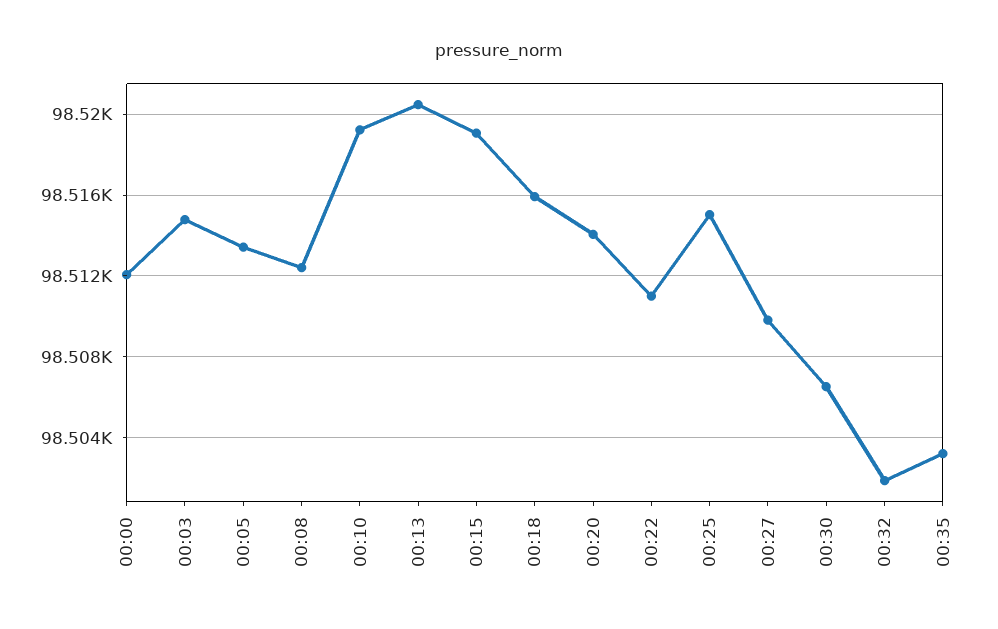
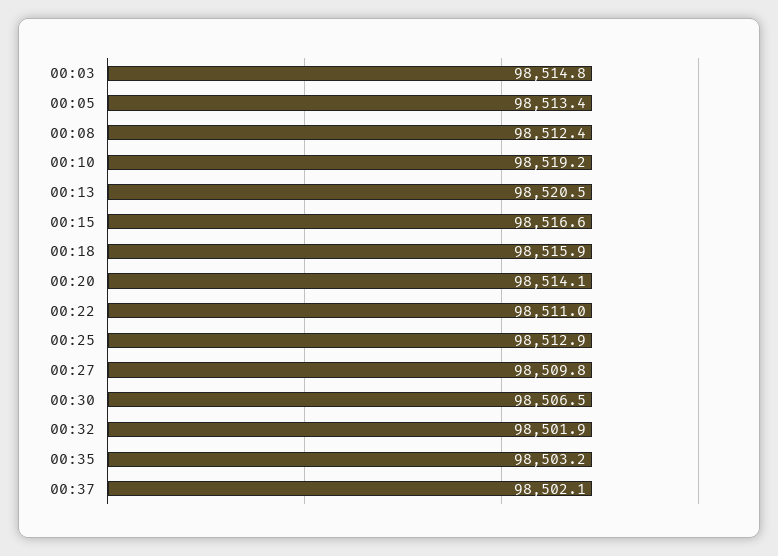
00:00: 98512 -> none
00:15: 98519 -> 98516.6
00:25: 98515 -> 98512.9
00:37: none -> 98502.1

